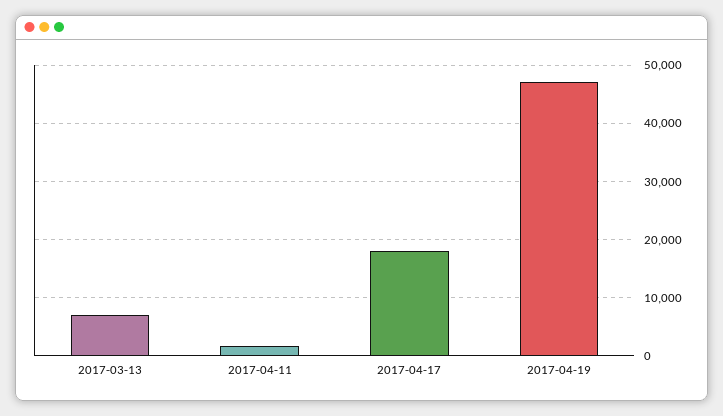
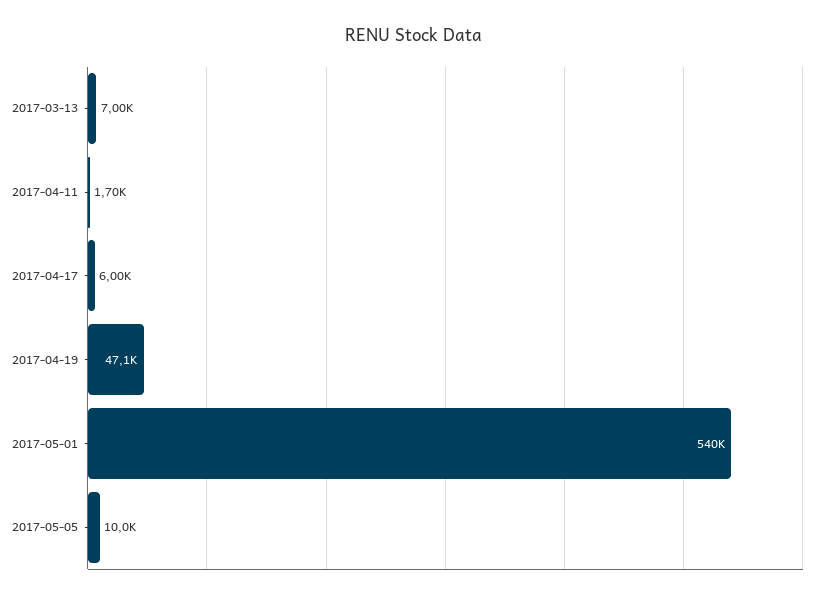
2017-04-17: 18000 -> 6000
2017-05-01: none -> 540000
2017-05-05: none -> 10000

